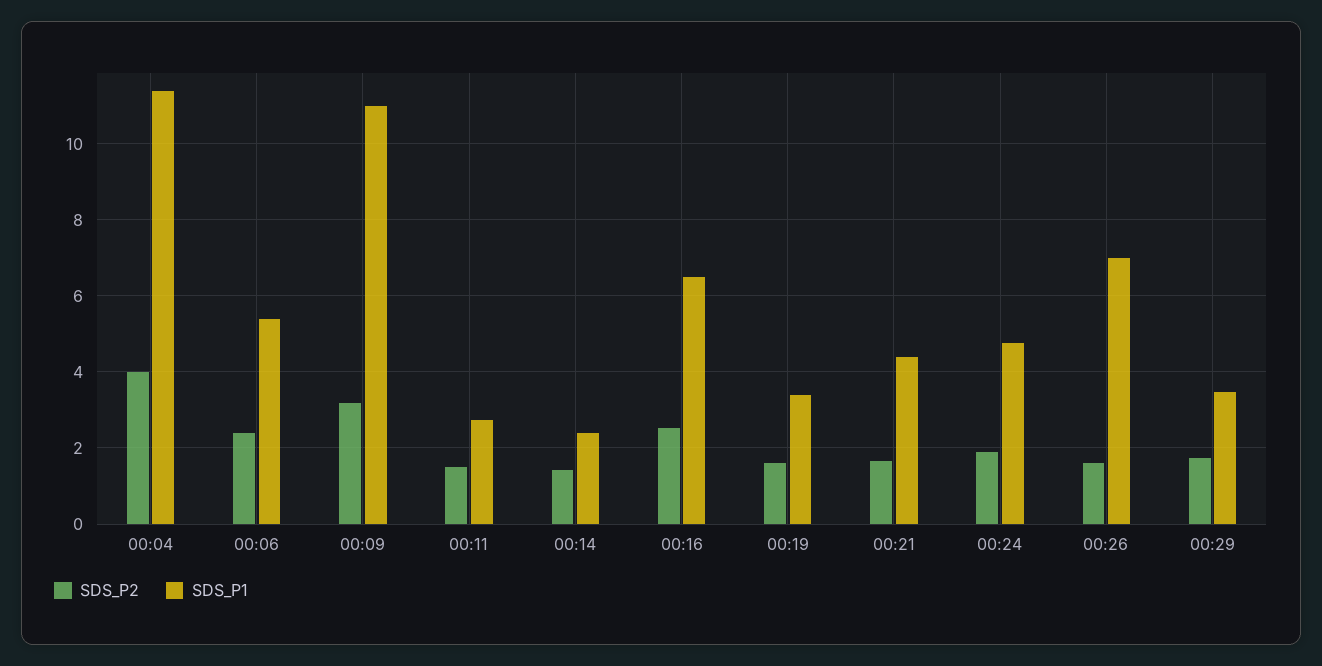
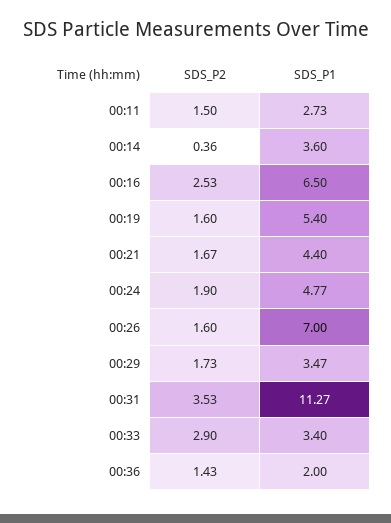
SDS_P2, 00:04: 4 -> none
SDS_P1, 00:04: 11.4 -> none
SDS_P2, 00:06: 2.4 -> none
SDS_P1, 00:06: 5.4 -> none
SDS_P2, 00:09: 3.2 -> none
SDS_P1, 00:09: 11 -> none
SDS_P2, 00:14: 1.4 -> 0.36
SDS_P1, 00:14: 2.4 -> 3.6
SDS_P1, 00:19: 3.4 -> 5.4
SDS_P2, 00:31: none -> 3.53
SDS_P1, 00:31: none -> 11.27
SDS_P2, 00:33: none -> 2.9
SDS_P1, 00:33: none -> 3.4
SDS_P2, 00:36: none -> 1.43
SDS_P1, 00:36: none -> 2

